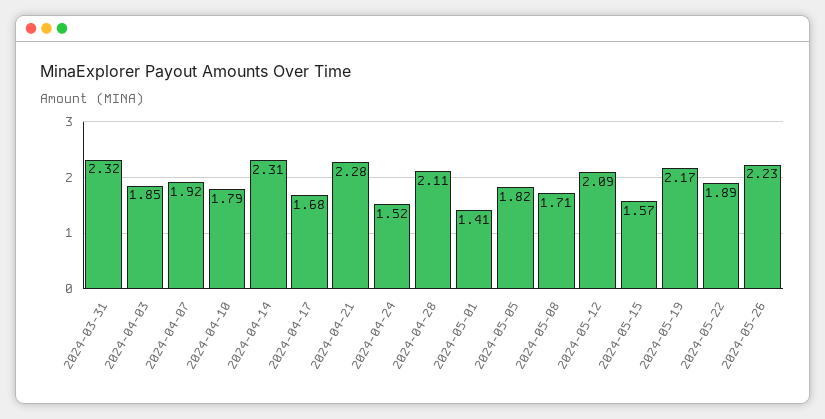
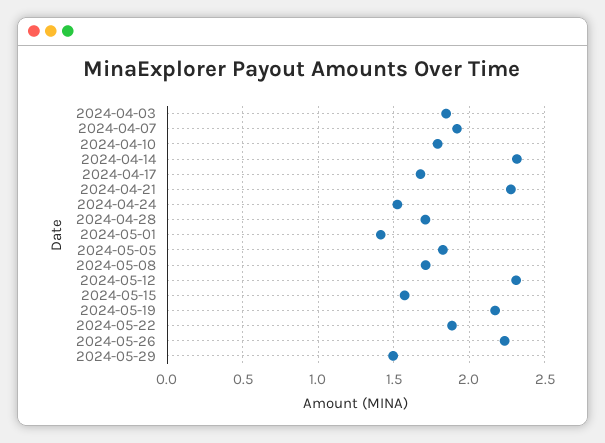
2024-03-31: 2.32 -> none
2024-04-28: 2.11 -> 1.7
2024-05-12: 2.09 -> 2.3
2024-05-29: none -> 1.5

